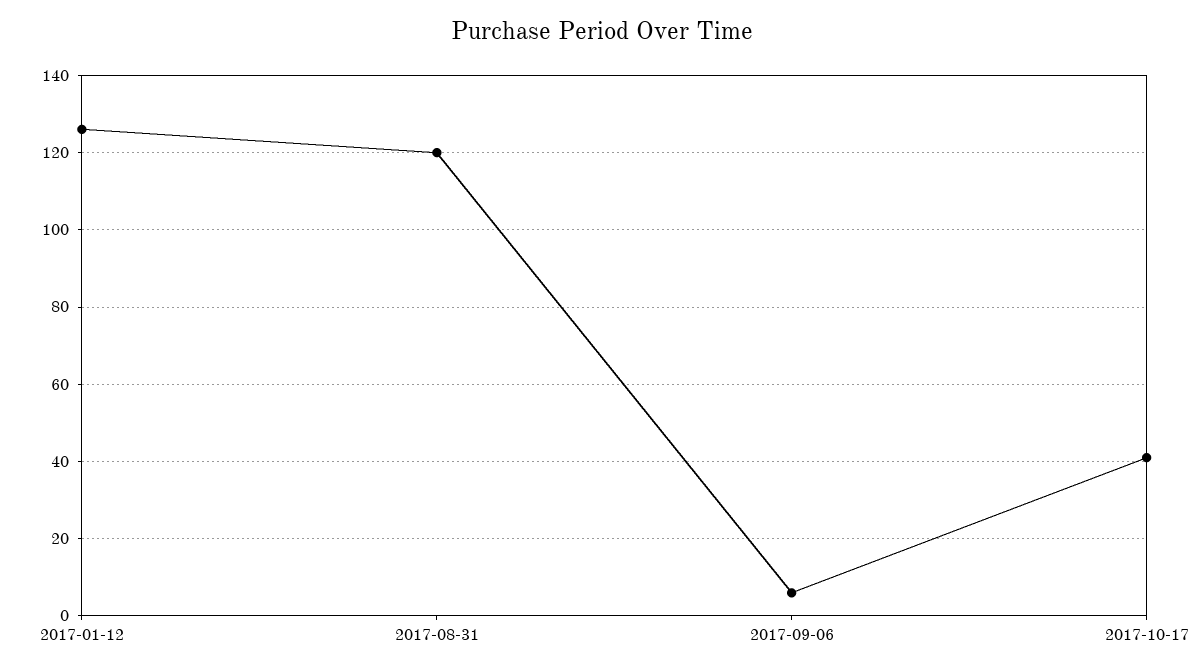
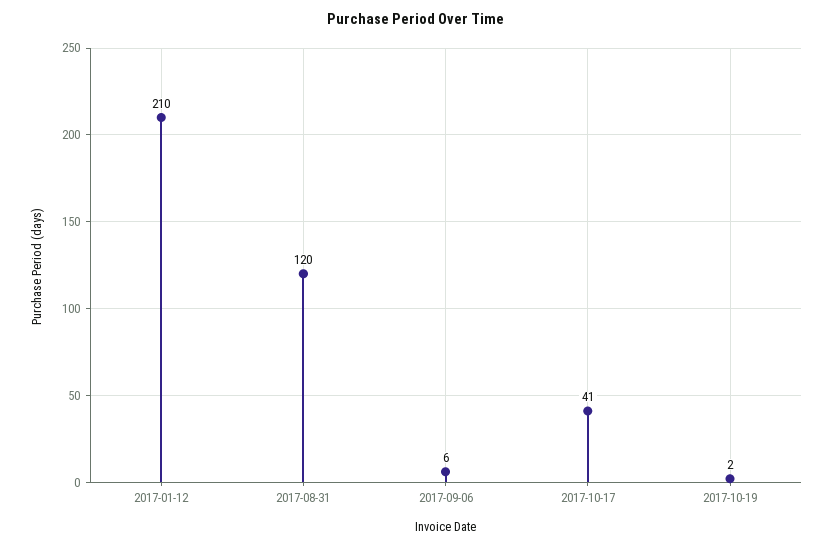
2017-01-12: 125 -> 210
2017-10-19: none -> 2

